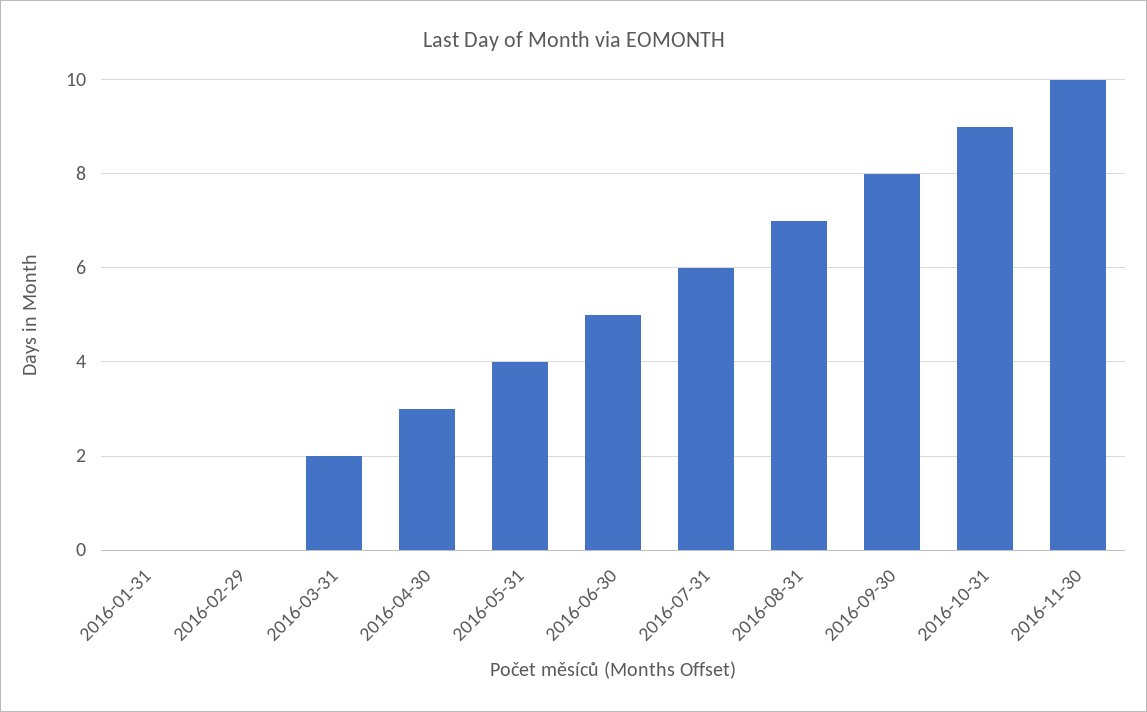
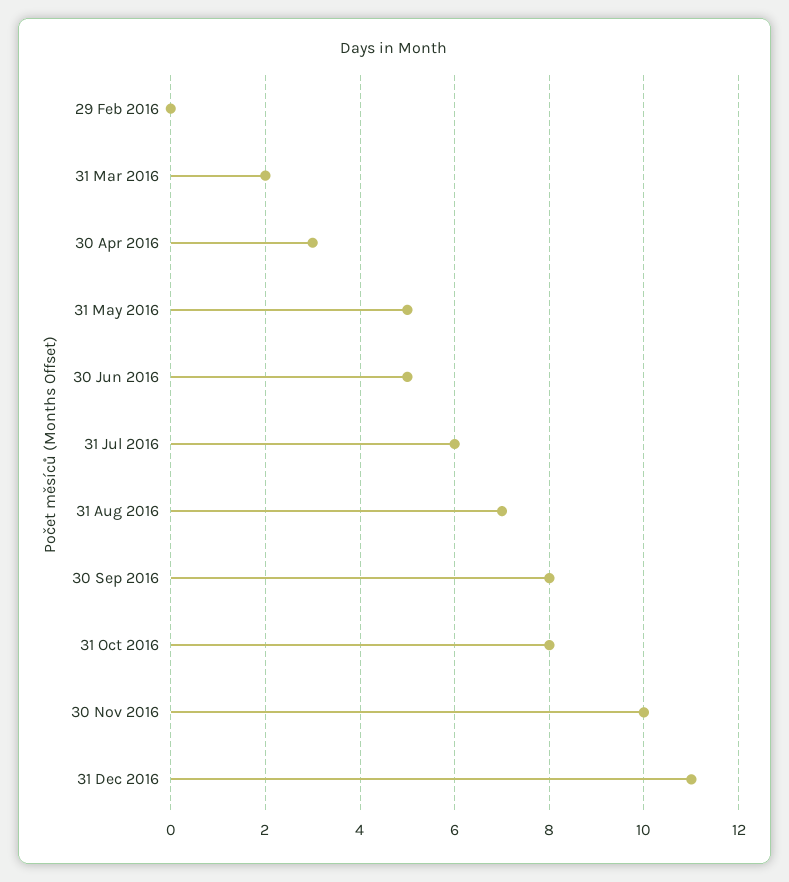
2016-01-31: 0 -> none
2016-05-31: 4 -> 5
2016-10-31: 9 -> 8
31 Dec 2016: none -> 11

